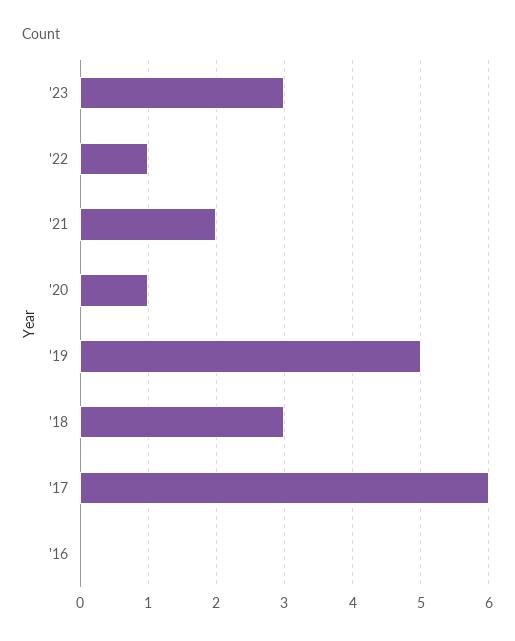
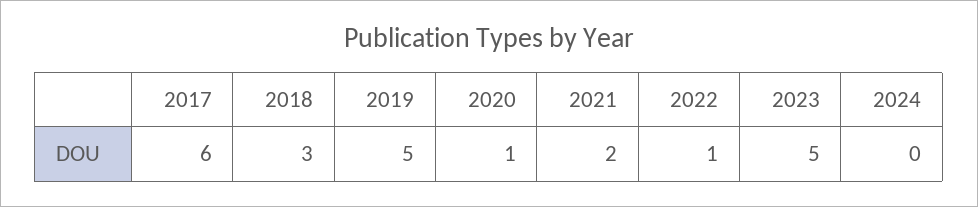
'23: 3 -> 5
'16: 0 -> none
2024: none -> 0

